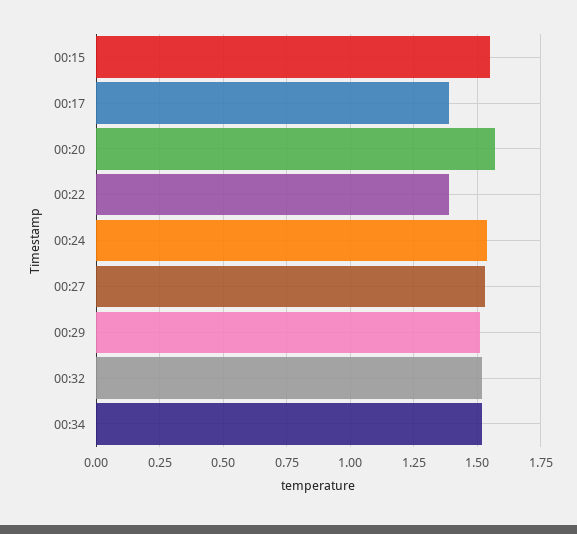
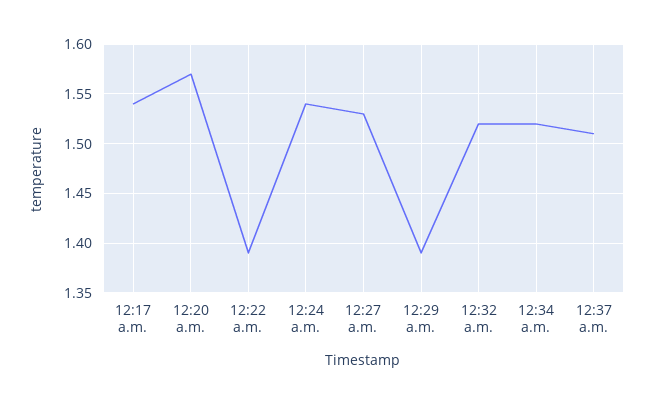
00:15: 1.55 -> none
00:17: 1.4 -> 1.54
00:29: 1.5 -> 1.39
12:37 a.m.: none -> 1.51

